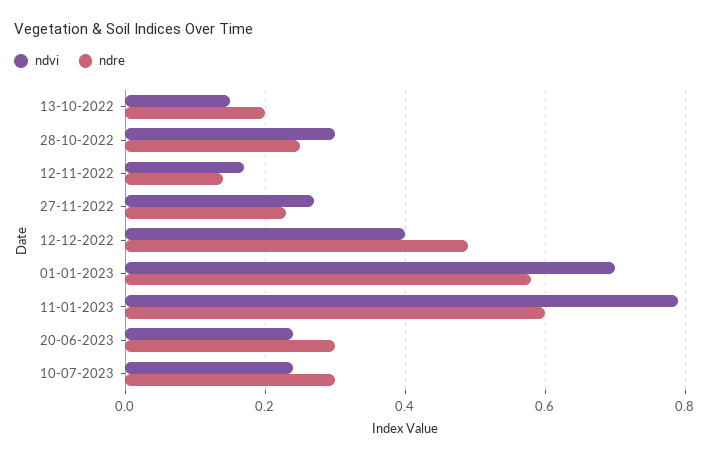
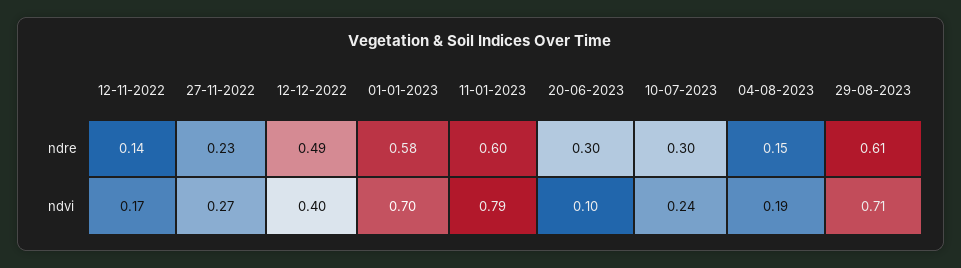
ndvi, 13-10-2022: 0.15 -> none
ndre, 13-10-2022: 0.2 -> none
ndvi, 28-10-2022: 0.3 -> none
ndre, 28-10-2022: 0.25 -> none
ndvi, 20-06-2023: 0.25 -> 0.1
ndre, 04-08-2023: none -> 0.15
ndre, 29-08-2023: none -> 0.61
ndvi, 04-08-2023: none -> 0.19
ndvi, 29-08-2023: none -> 0.71

